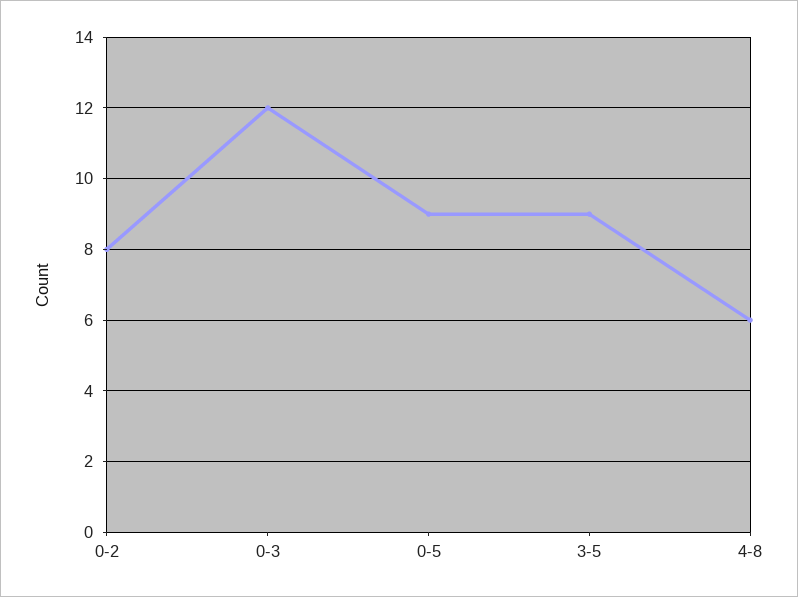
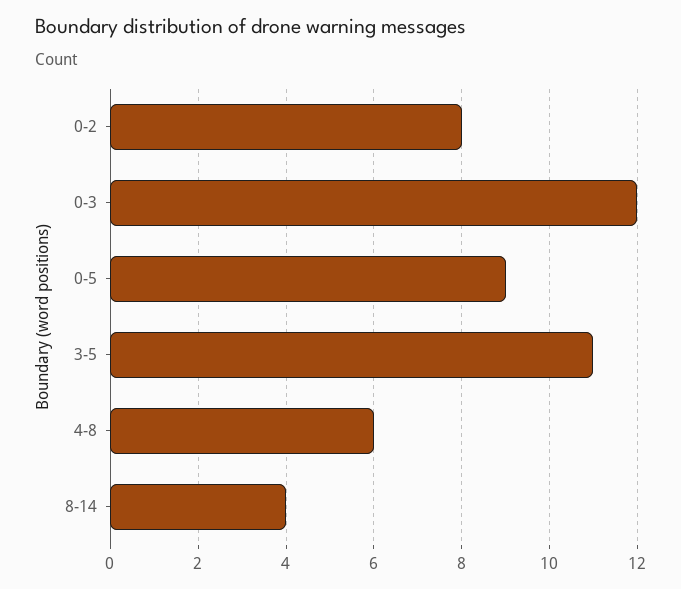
3-5: 9 -> 11
8-14: none -> 4

